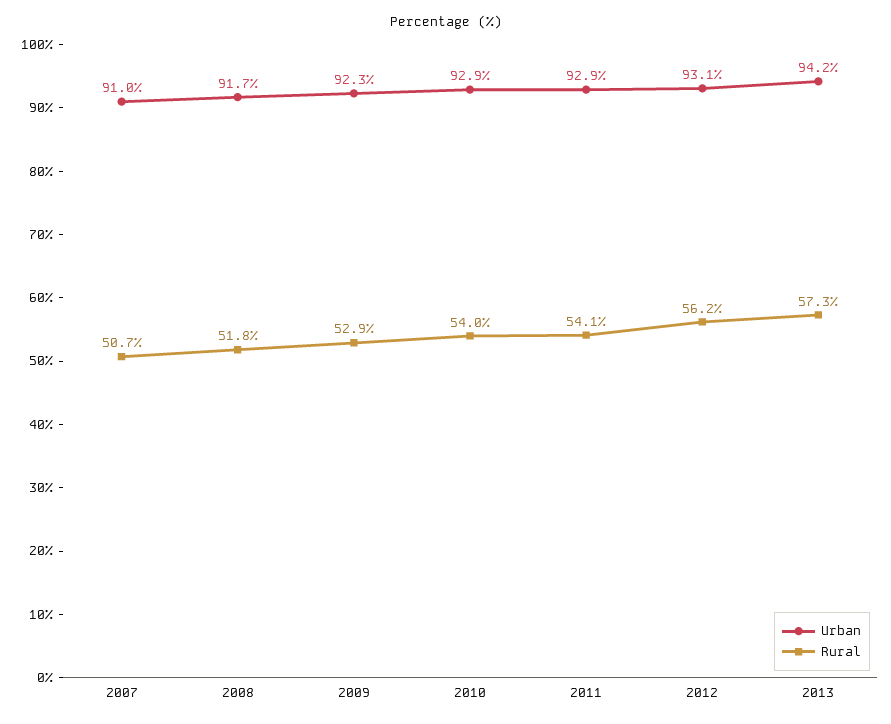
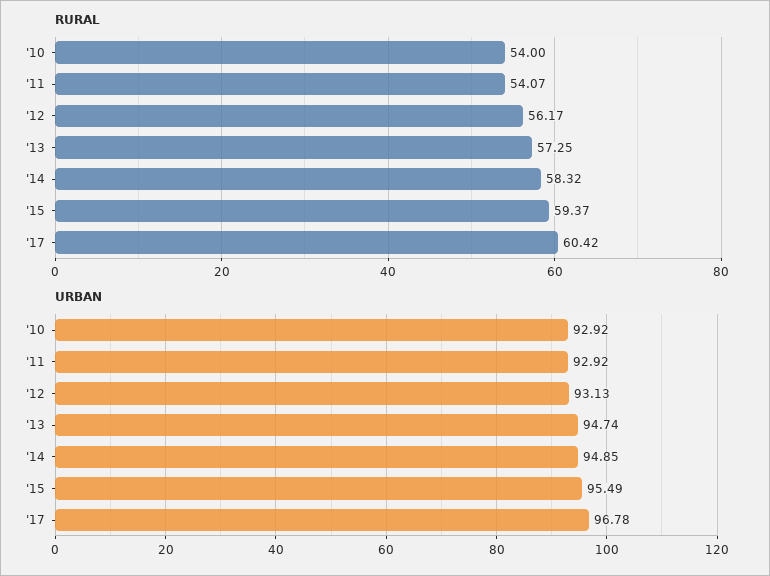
Urban, 2007: 91 -> none
Rural, 2007: 50.7 -> none
Urban, 2008: 91.7 -> none
Rural, 2008: 51.8 -> none
Urban, 2009: 92.3 -> none
Rural, 2009: 52.9 -> none
Urban, 2013: 94.2 -> 94.74
Rural, '14: none -> 58.32
Rural, '15: none -> 59.37
Rural, '17: none -> 60.42
Urban, '14: none -> 94.85
Urban, '15: none -> 95.49
Urban, '17: none -> 96.78

